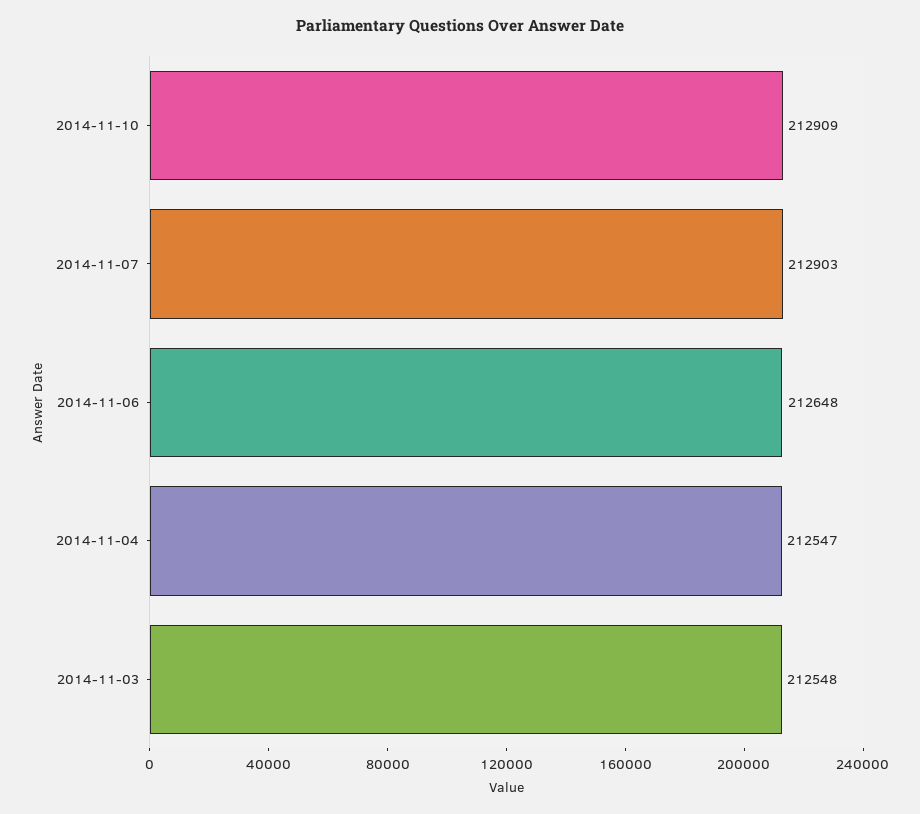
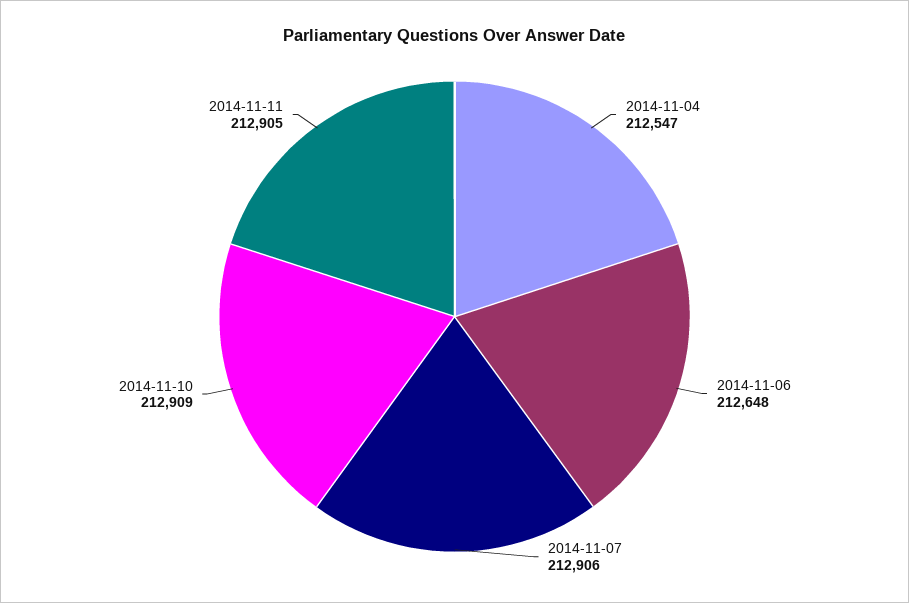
2014-11-07: 212903 -> 212906
2014-11-03: 212548 -> none
2014-11-11: none -> 212905

